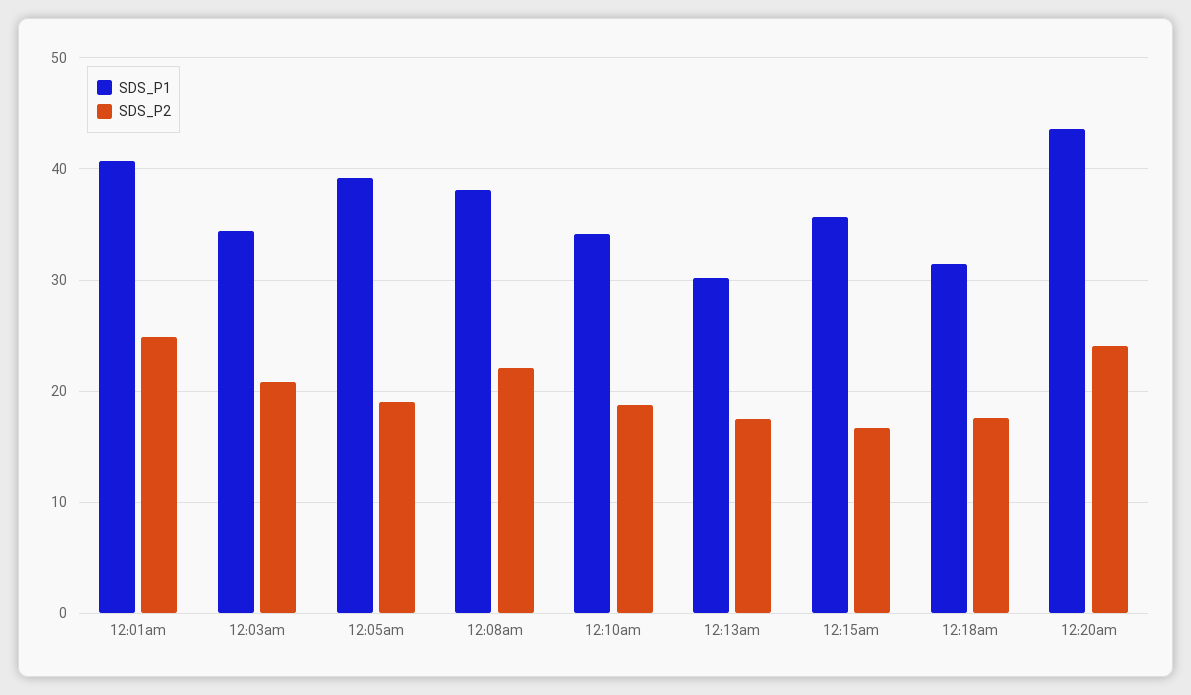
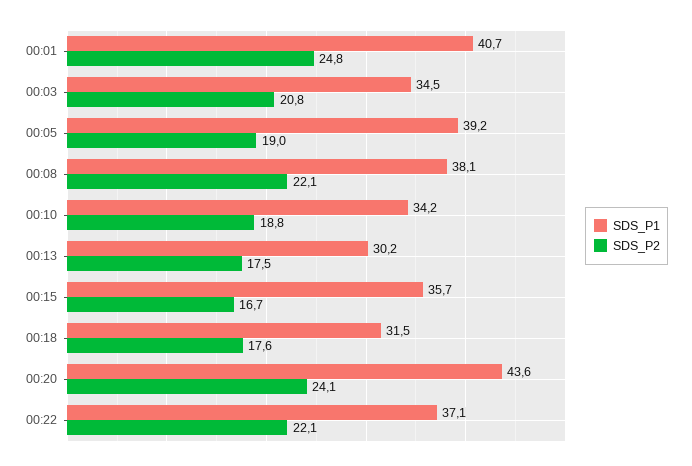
SDS_P1, 00:22: none -> 37.1
SDS_P2, 00:22: none -> 22.1

